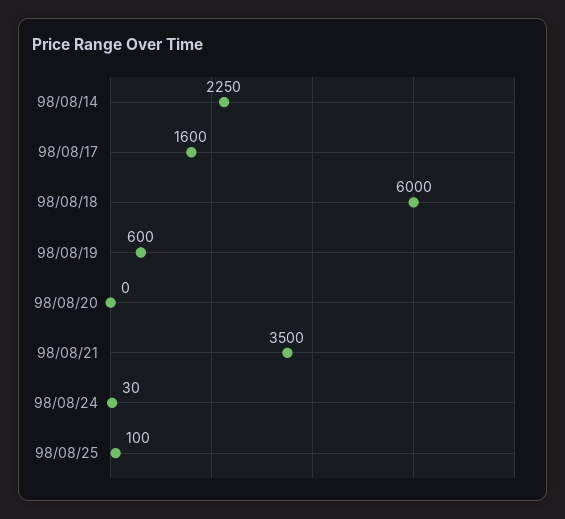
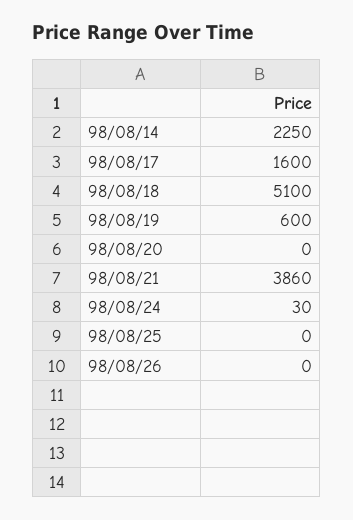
98/08/18: 6000 -> 5100
98/08/21: 3500 -> 3860
98/08/25: 100 -> 0
98/08/26: none -> 0

